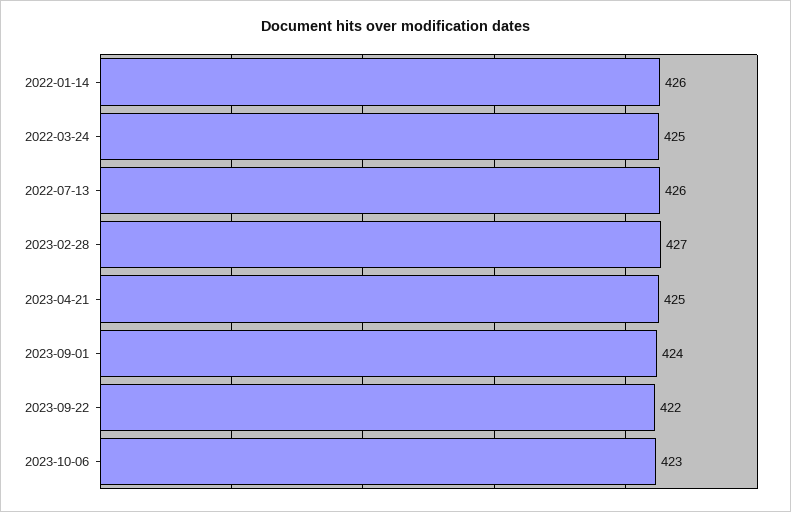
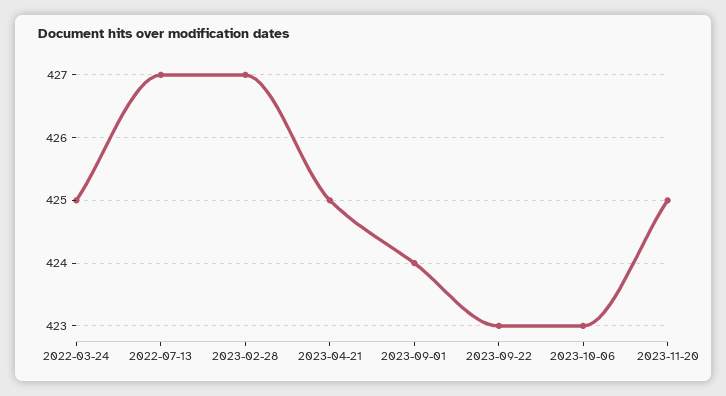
2022-01-14: 426 -> none
2022-07-13: 426 -> 427
2023-09-22: 422 -> 423
2023-11-20: none -> 425

